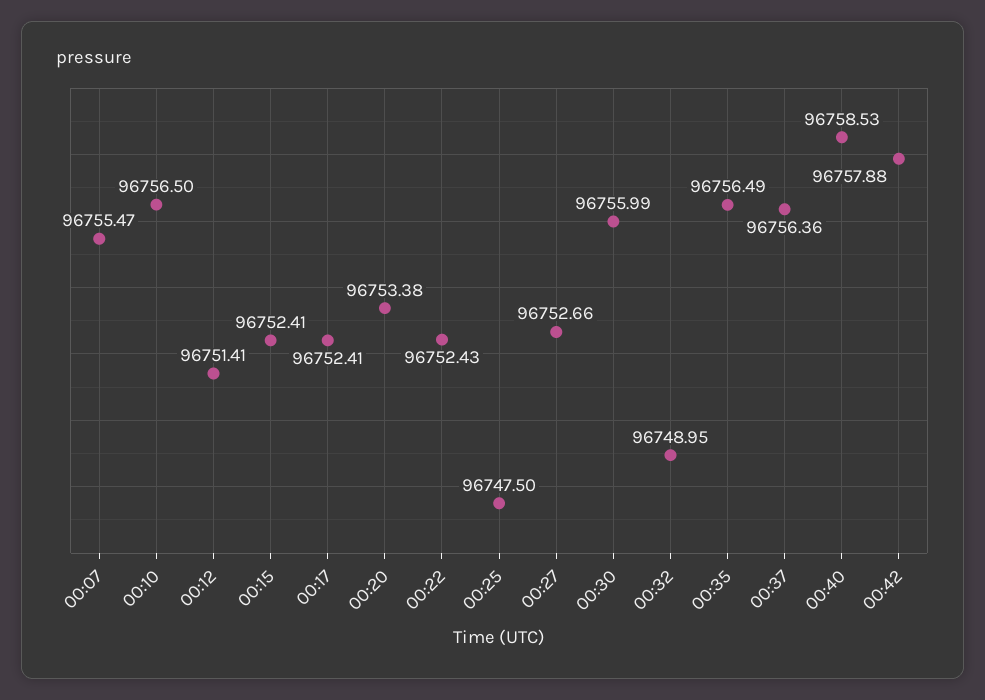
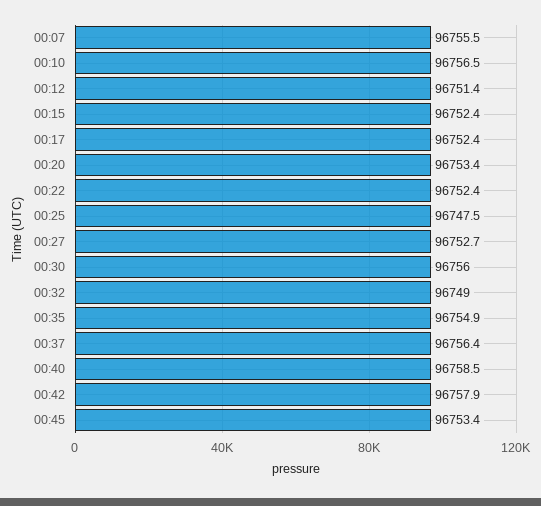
00:35: 96756.49 -> 96754.9
00:45: none -> 96753.4

